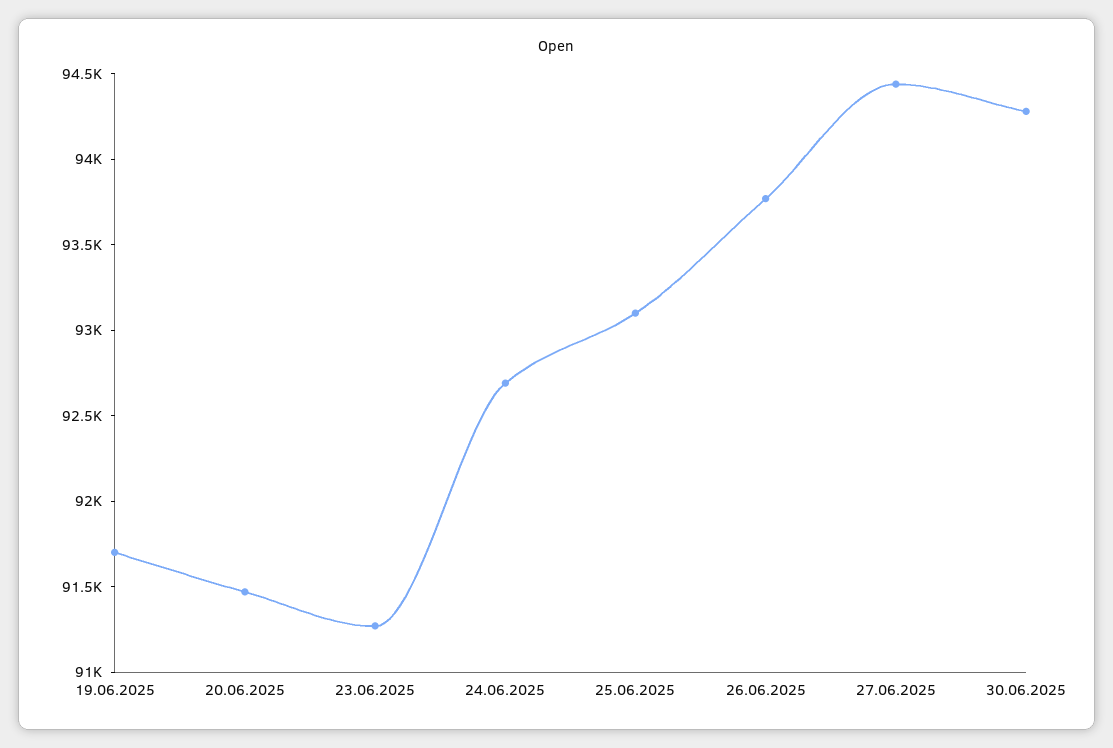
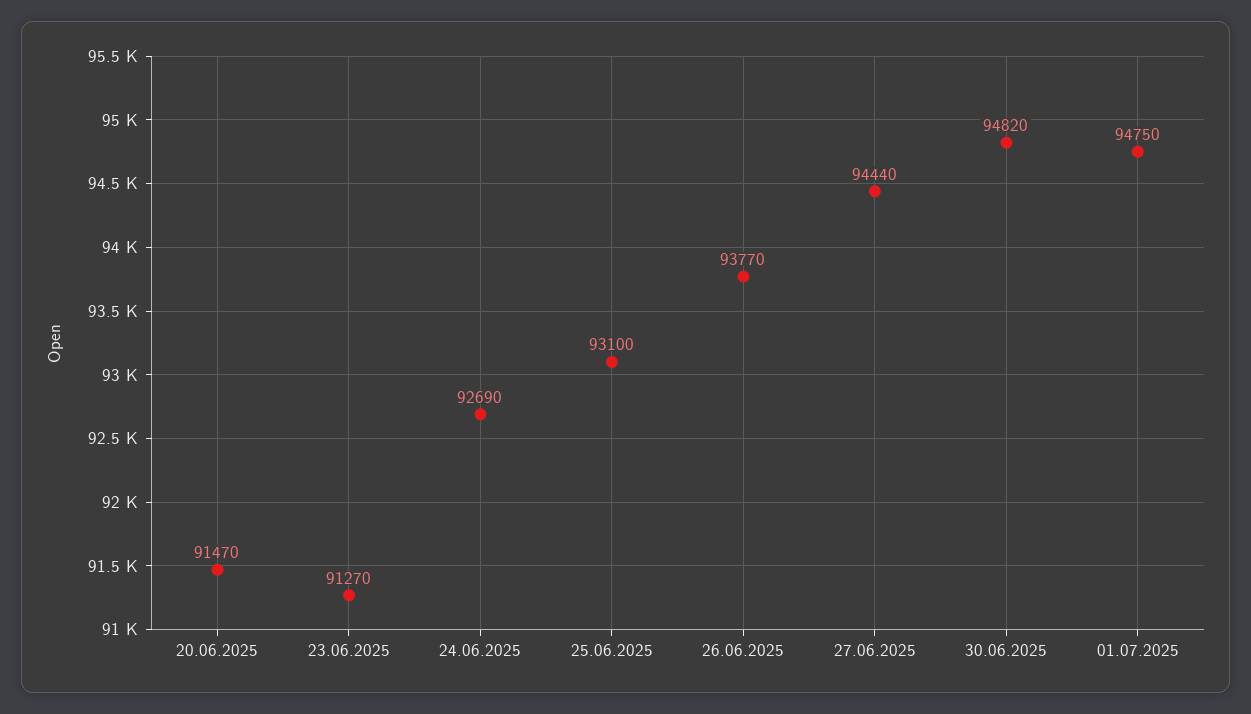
19.06.2025: 91700 -> none
30.06.2025: 94300 -> 94820
01.07.2025: none -> 94750

